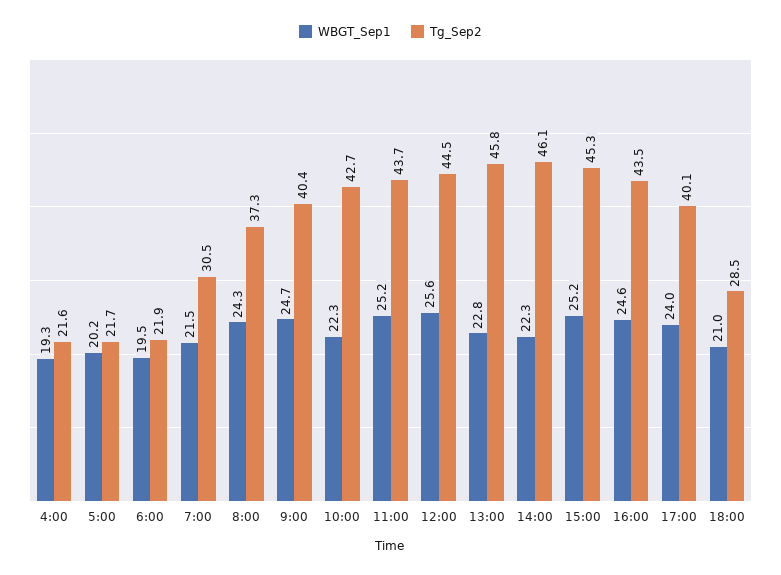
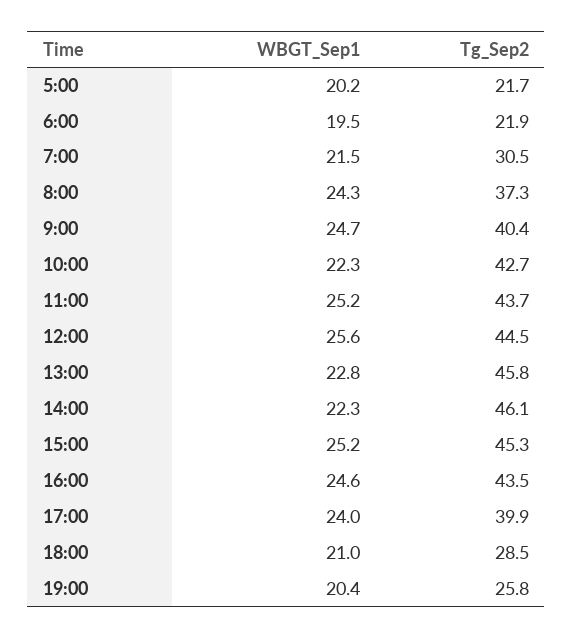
WBGT_Sep1, 4:00: 19.3 -> none
Tg_Sep2, 4:00: 21.6 -> none
Tg_Sep2, 17:00: 40.1 -> 39.9
WBGT_Sep1, 19:00: none -> 20.4
Tg_Sep2, 19:00: none -> 25.8

